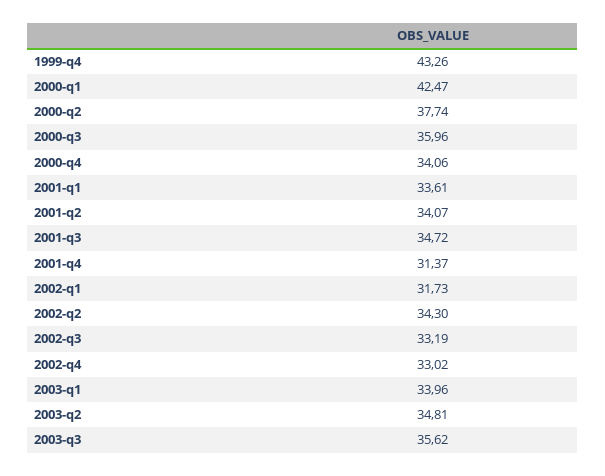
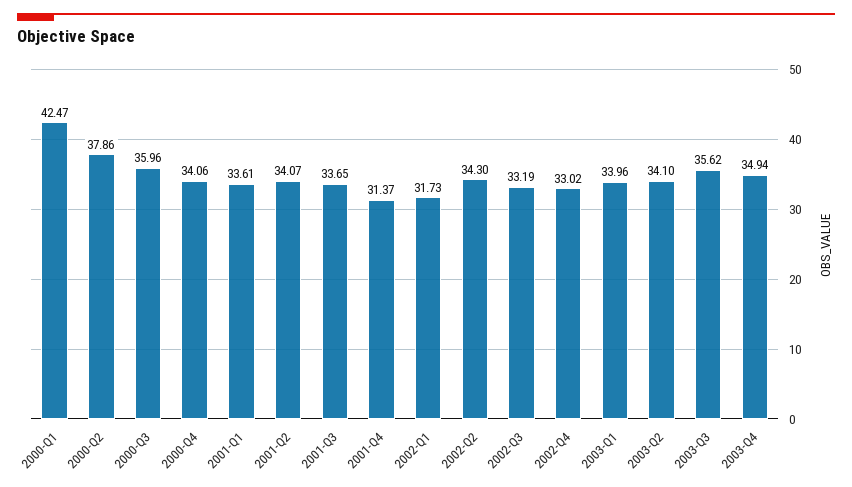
1999-q4: 43.26 -> none
2000-q2: 37.74 -> 37.86
2001-q3: 34.72 -> 33.65
2003-q2: 34.81 -> 34.1
2003-Q4: none -> 34.94

